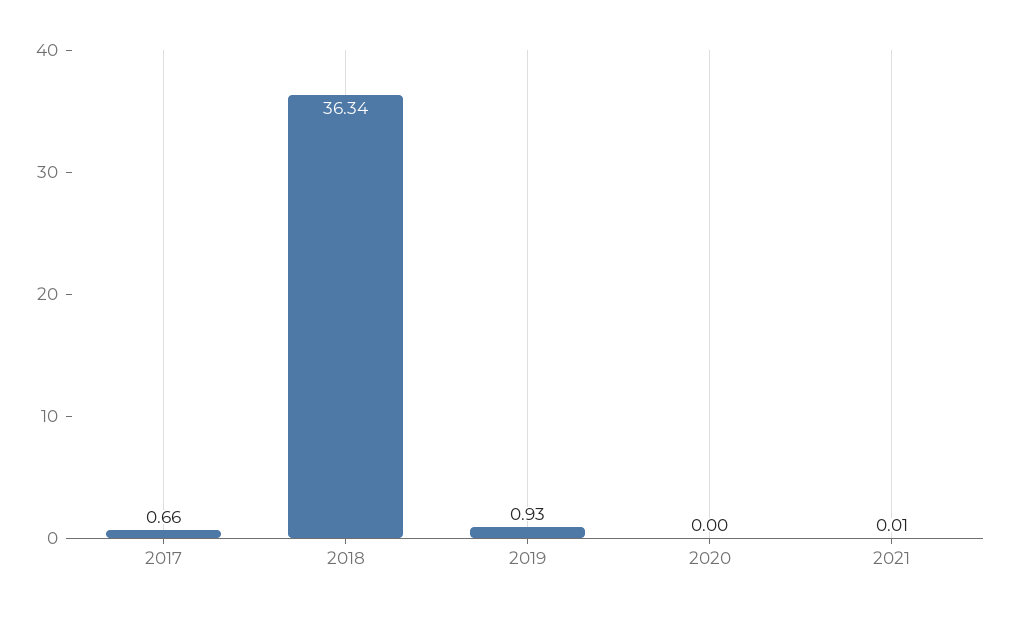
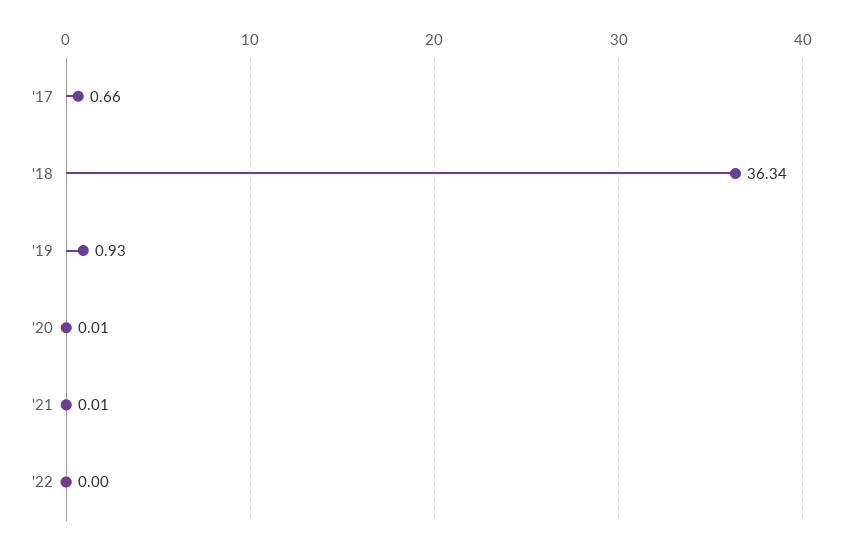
2020: 0 -> 0.01
'22: none -> 0

